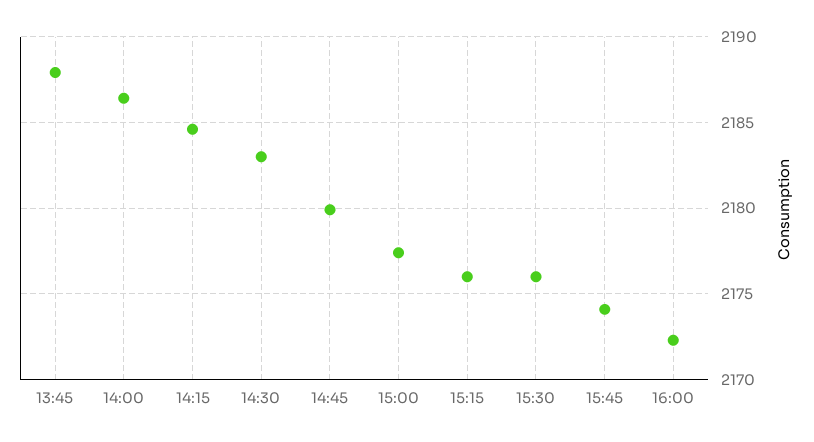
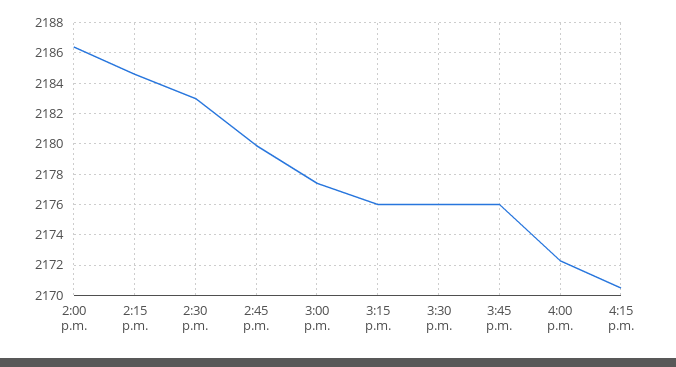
13:45: 2188 -> none
15:45: 2174 -> 2176
4:15 p.m.: none -> 2170.5

